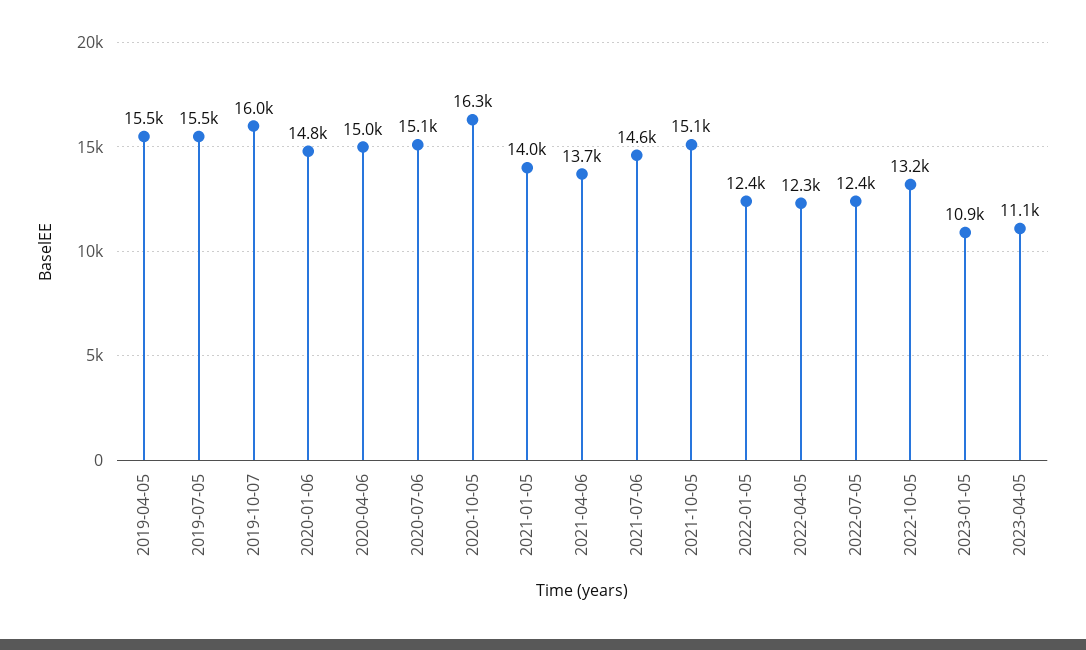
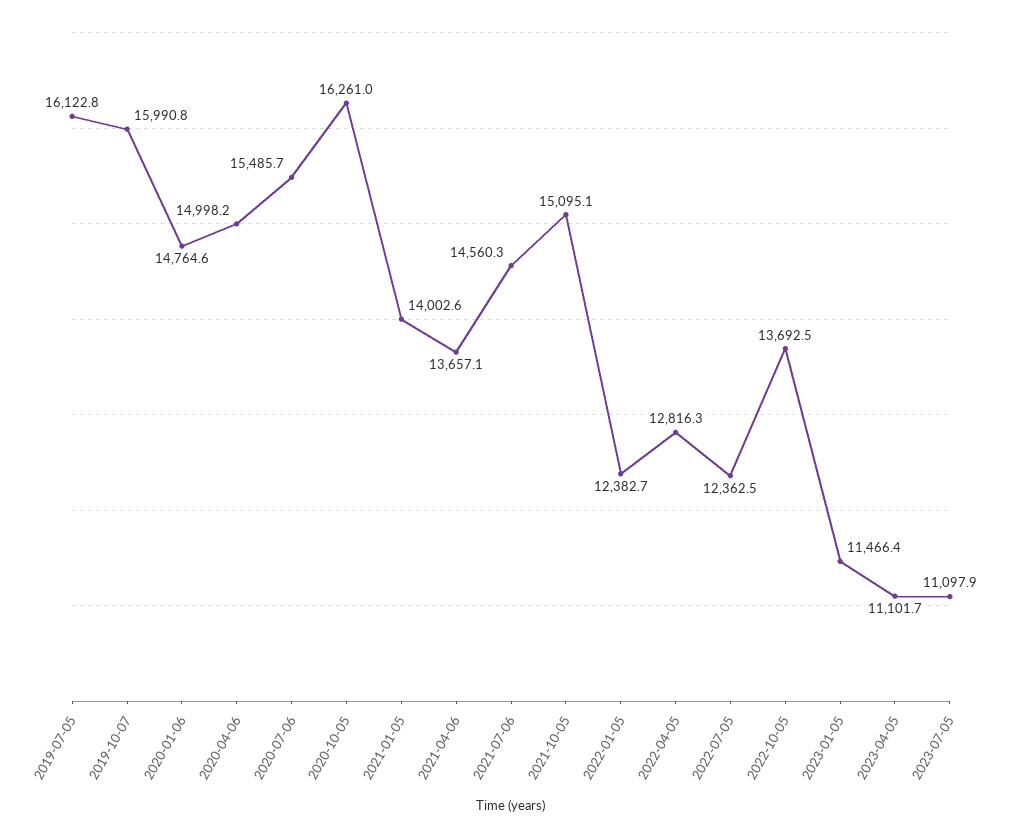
2019-04-05: 15500 -> none
2019-07-05: 15500 -> 16122.8
2020-07-06: 15100 -> 15485.7
2022-04-05: 12300 -> 12816.3
2022-10-05: 13200 -> 13692.5
2023-01-05: 10900 -> 11466.4
2023-07-05: none -> 11097.9

